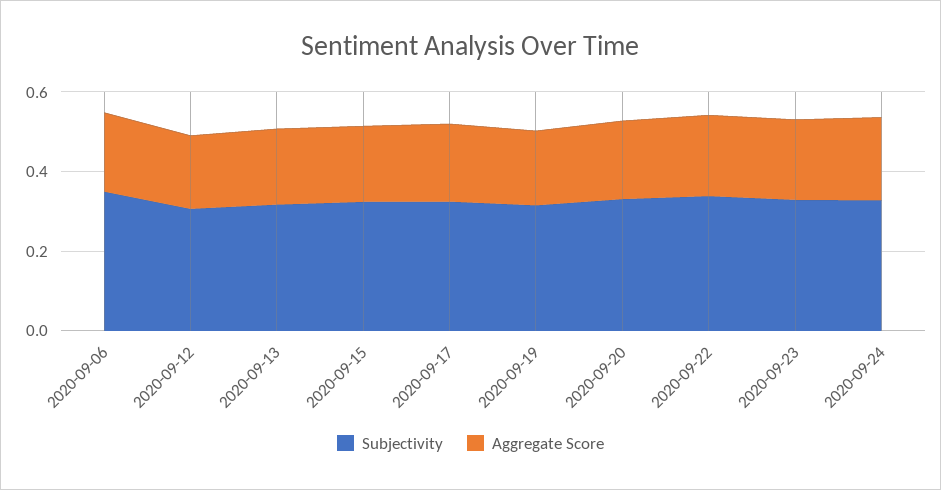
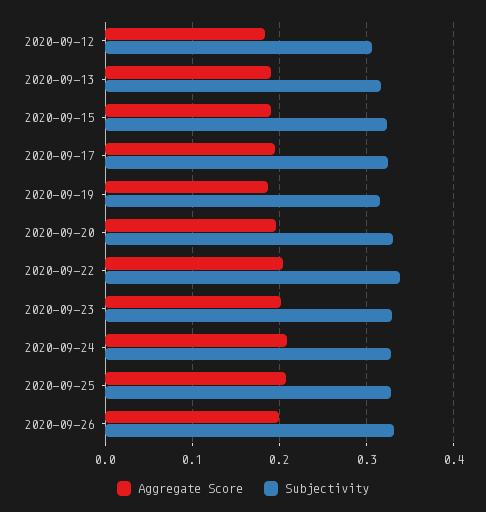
Subjectivity, 2020-09-06: 0.35 -> none
Aggregate Score, 2020-09-06: 0.2 -> none
Aggregate Score, 2020-09-25: none -> 0.21
Subjectivity, 2020-09-25: none -> 0.33
Aggregate Score, 2020-09-26: none -> 0.2
Subjectivity, 2020-09-26: none -> 0.33

